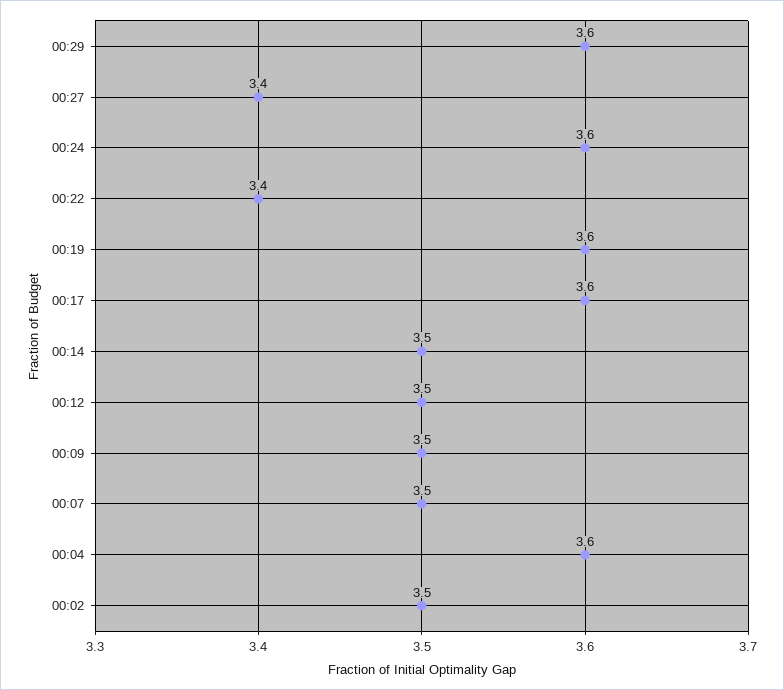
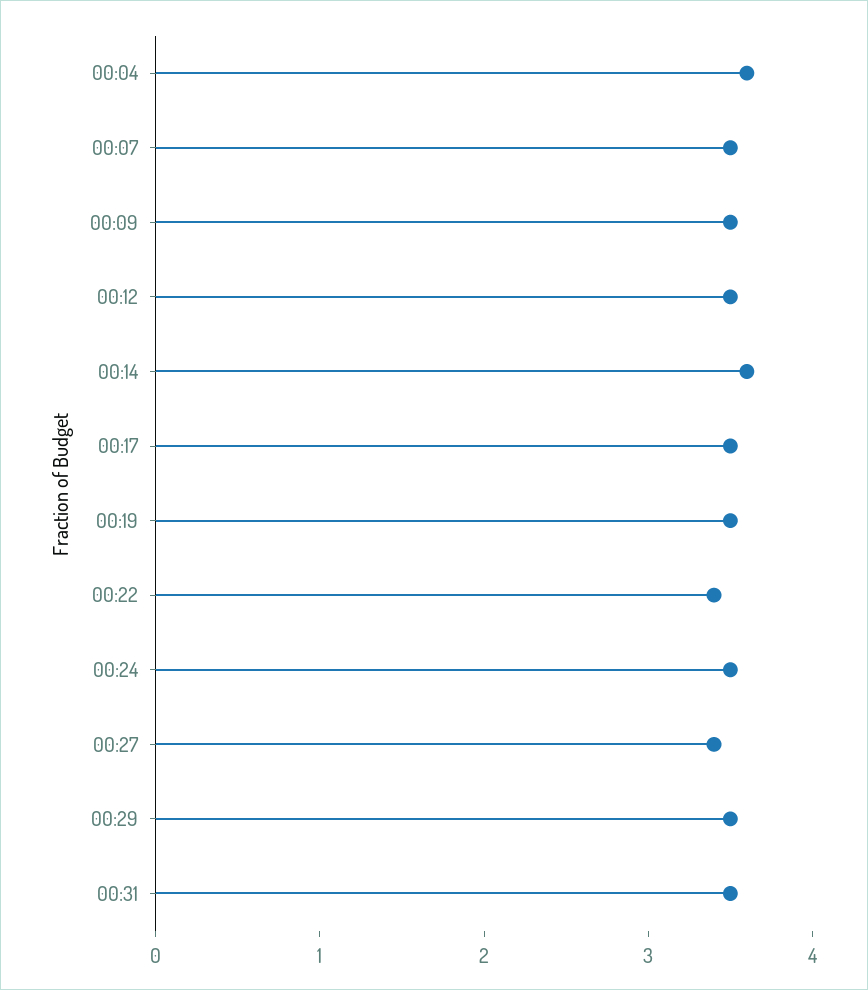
00:29: 3.6 -> 3.5
00:24: 3.6 -> 3.5
00:19: 3.6 -> 3.5
00:17: 3.6 -> 3.5
00:14: 3.5 -> 3.6
00:02: 3.5 -> none
00:31: none -> 3.5

